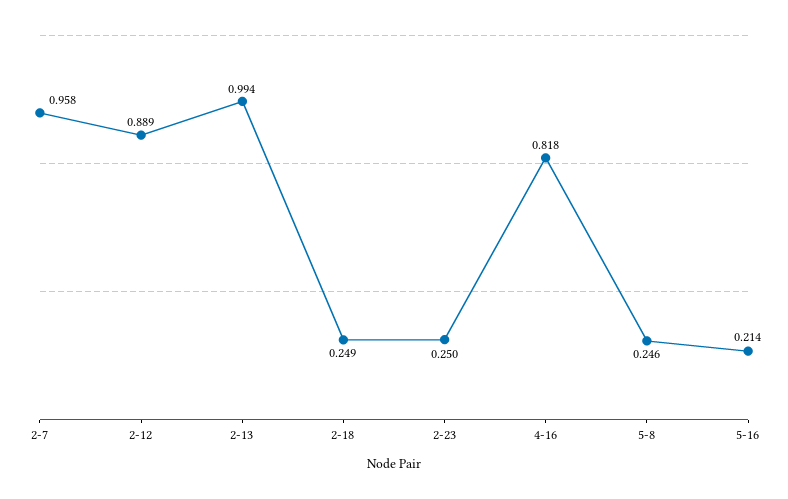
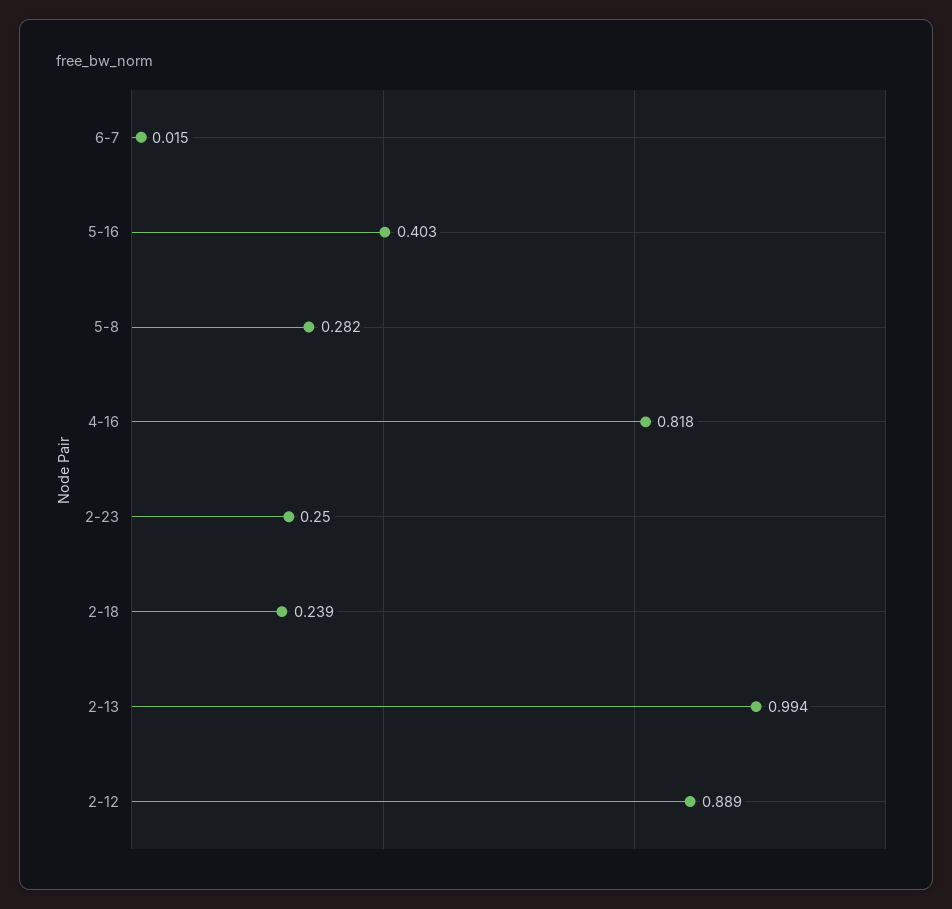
2-7: 0.958 -> none
2-18: 0.249 -> 0.239
5-8: 0.246 -> 0.282
5-16: 0.214 -> 0.403
6-7: none -> 0.015

